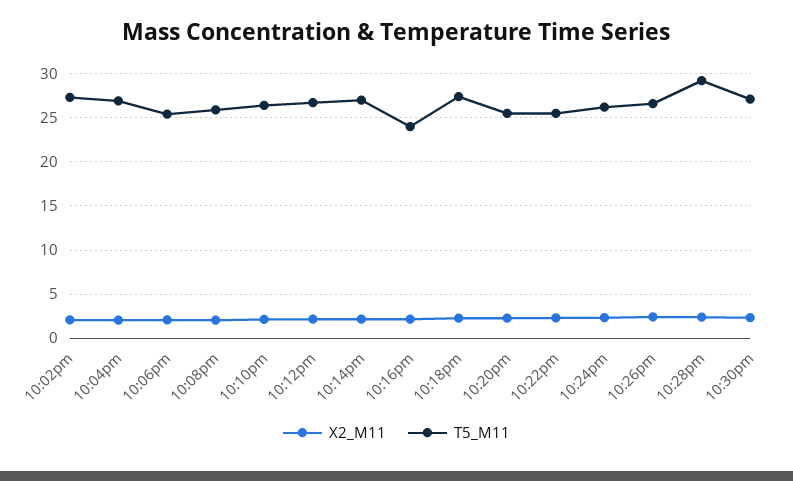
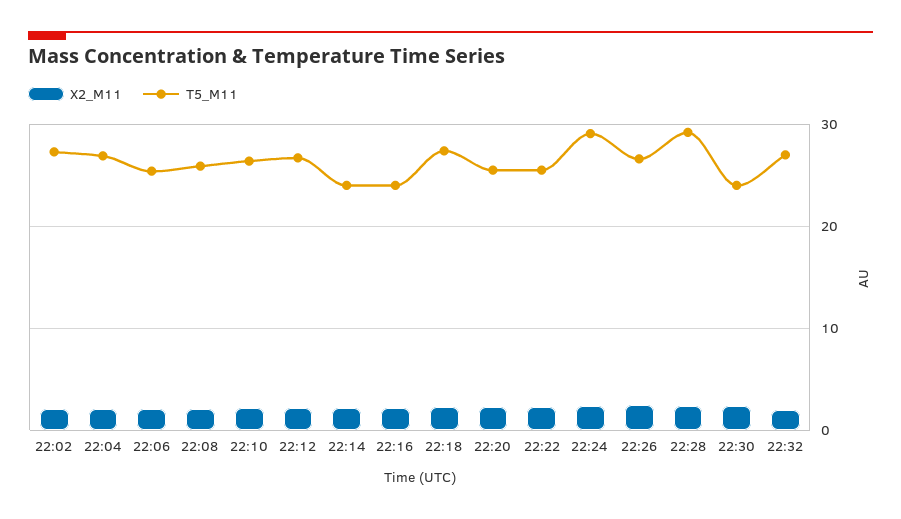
T5_M11, 10:14pm: 27 -> 24
T5_M11, 10:24pm: 26 -> 29
T5_M11, 10:30pm: 27 -> 24
X2_M11, 22:32: none -> 2
T5_M11, 22:32: none -> 27

